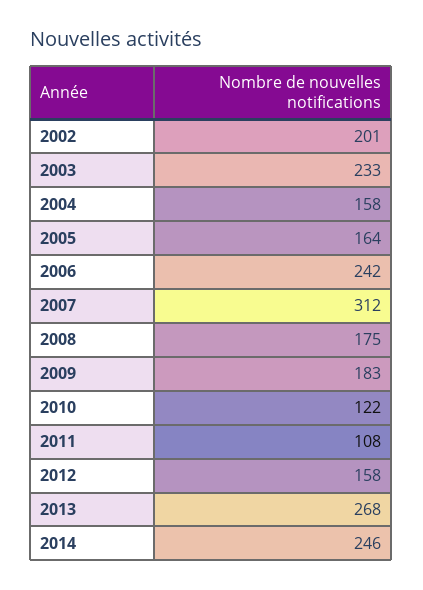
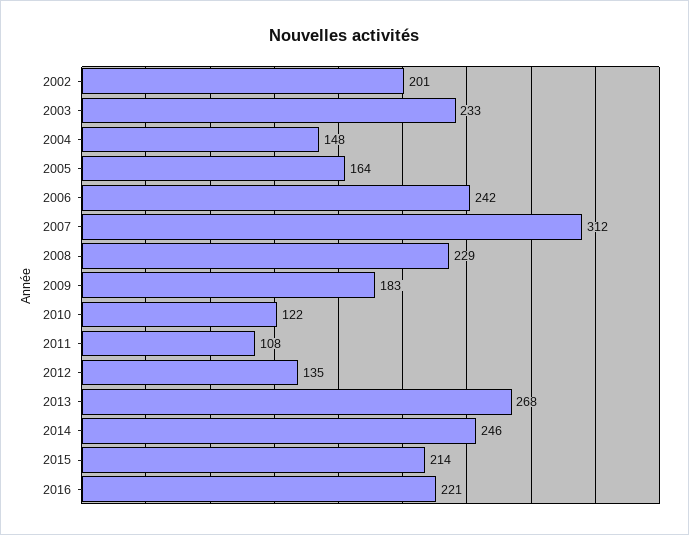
2004: 158 -> 148
2008: 175 -> 229
2012: 158 -> 135
2015: none -> 214
2016: none -> 221

